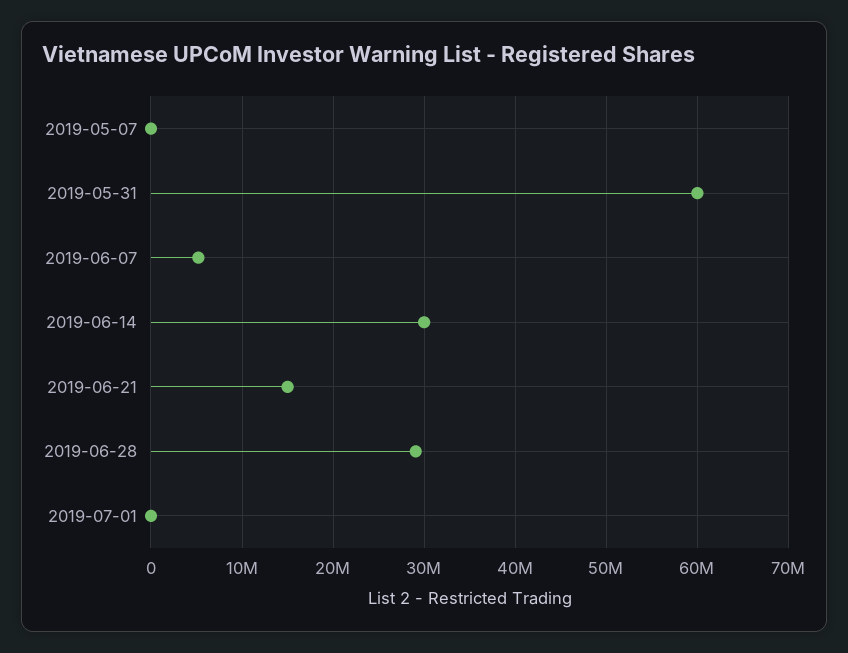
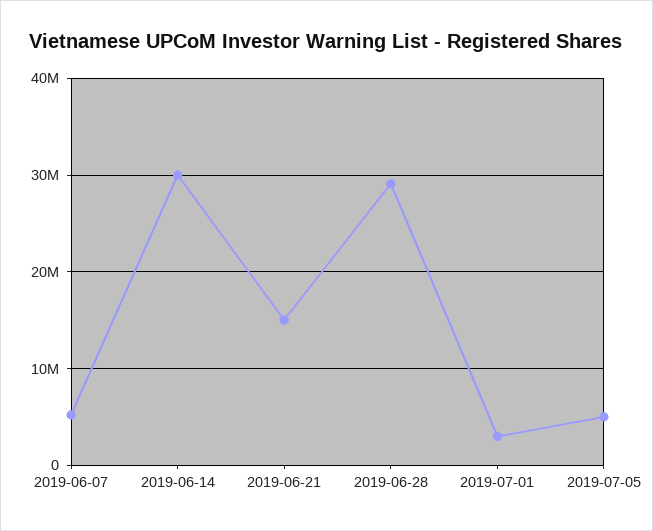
2019-05-07: 0 -> none
2019-05-31: 60000000 -> none
2019-07-01: 0 -> 3000000
2019-07-05: none -> 5000000

